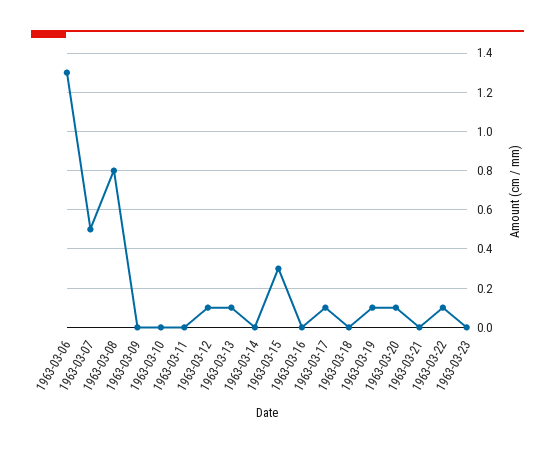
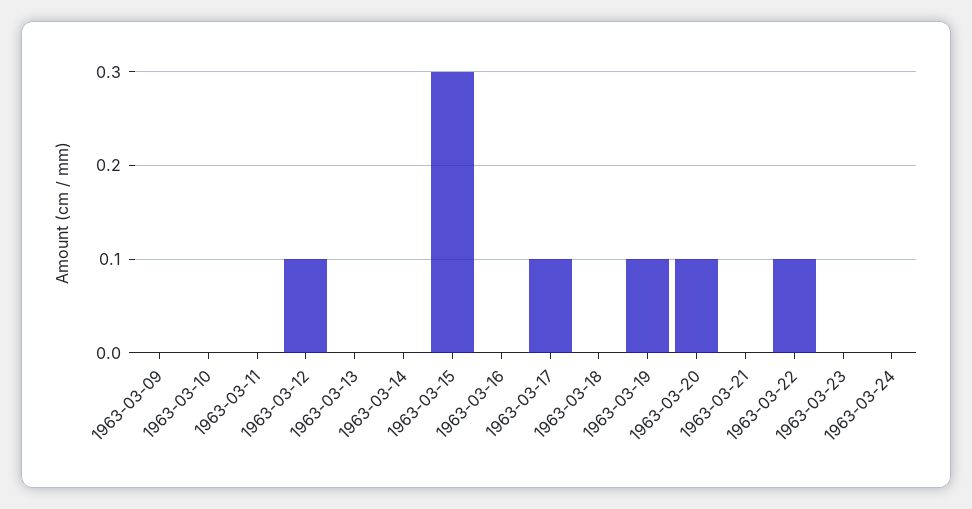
1963-03-06: 1.3 -> none
1963-03-07: 0.5 -> none
1963-03-08: 0.8 -> none
1963-03-13: 0.1 -> 0
1963-03-24: none -> 0

